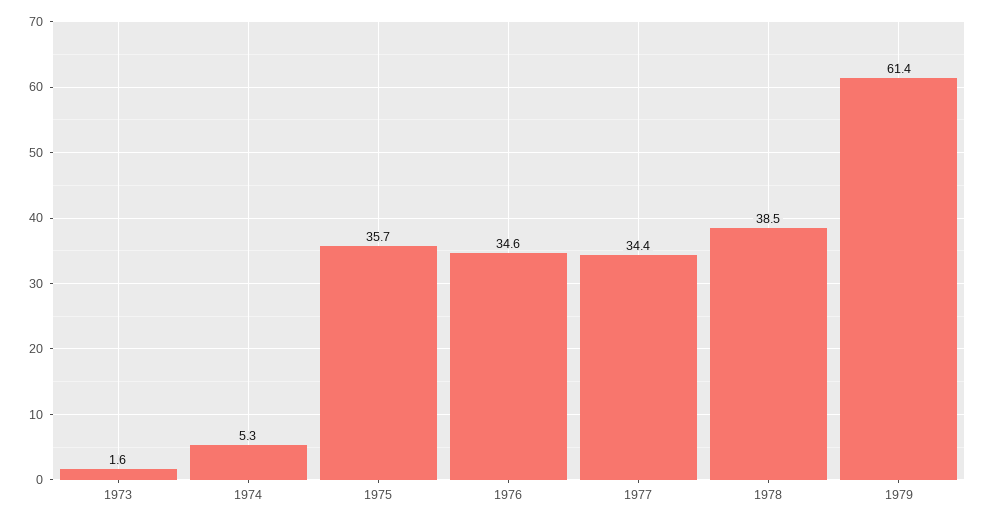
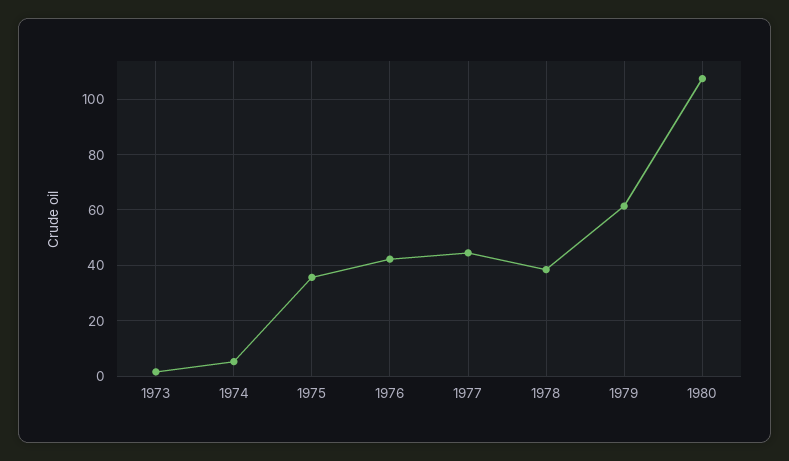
1976: 34.6 -> 42.5
1977: 34.4 -> 45
1980: none -> 107.5

